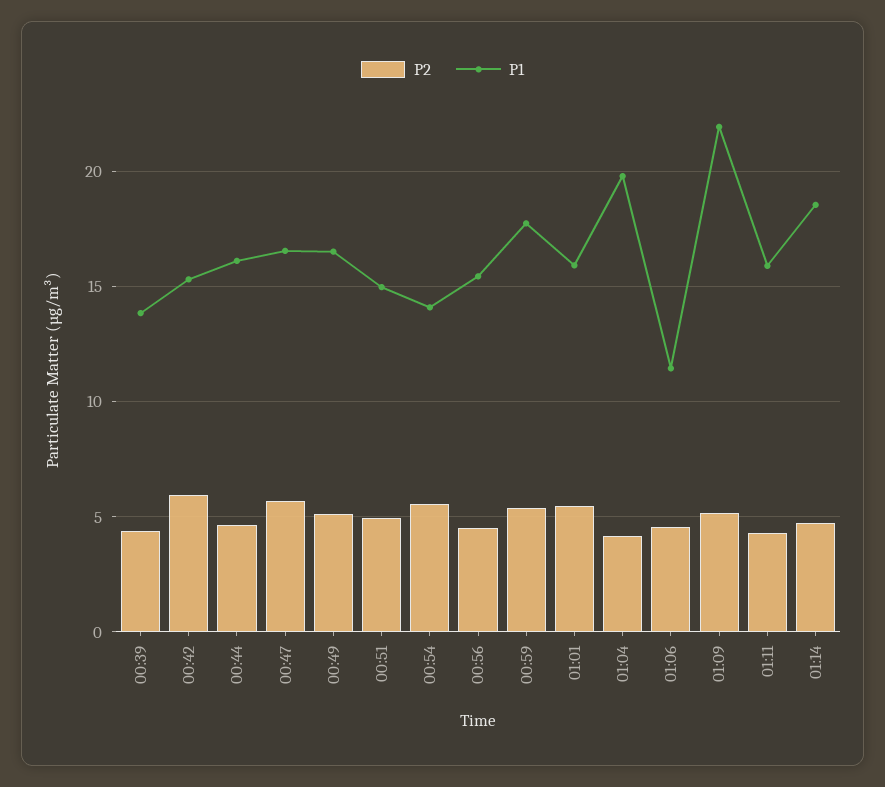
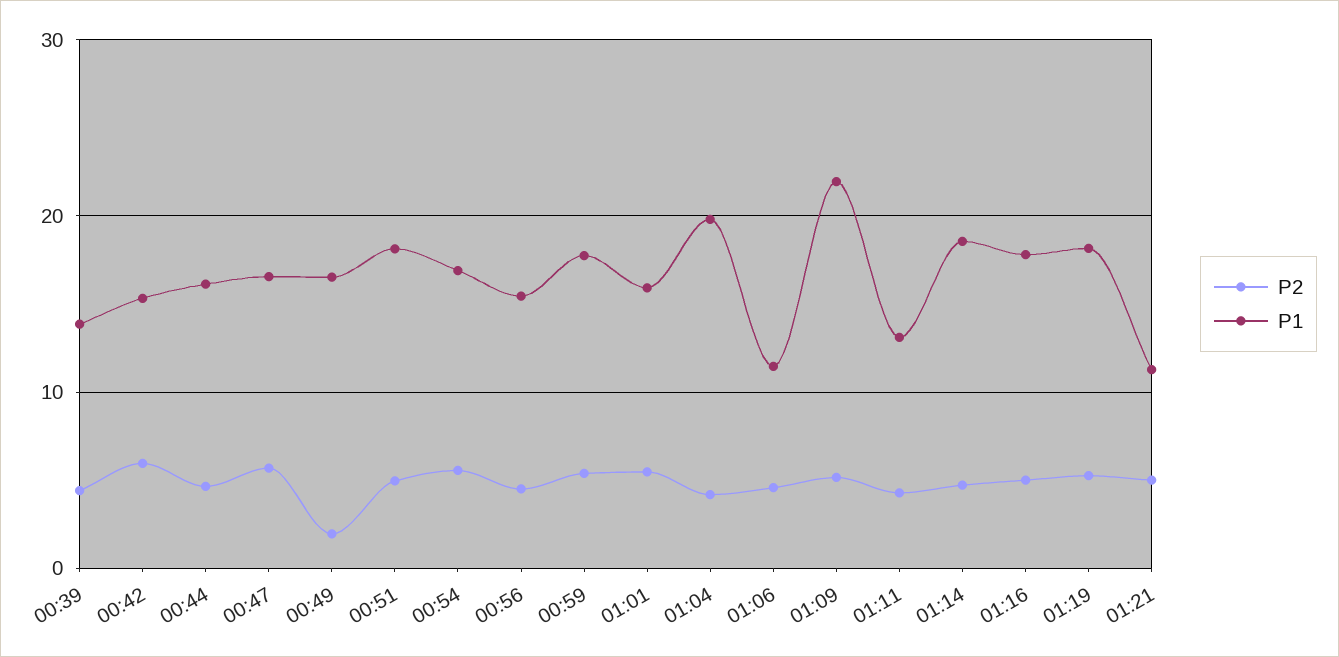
P2, 00:49: 5 -> 2
P1, 00:51: 15 -> 18
P1, 00:54: 14 -> 17
P1, 01:11: 16 -> 13
P2, 01:16: none -> 5
P1, 01:16: none -> 18
P2, 01:19: none -> 5
P1, 01:19: none -> 18
P2, 01:21: none -> 5
P1, 01:21: none -> 11

